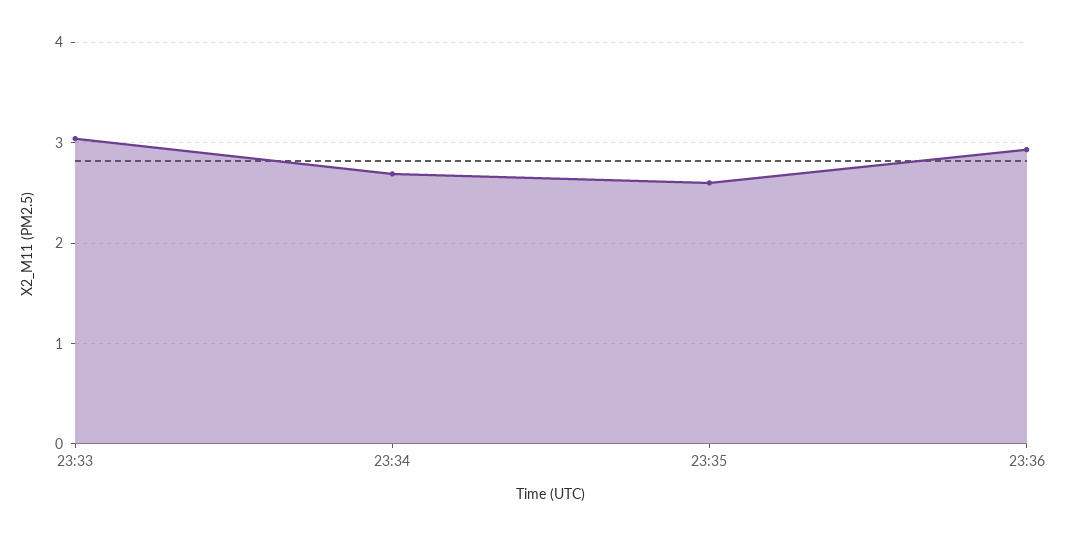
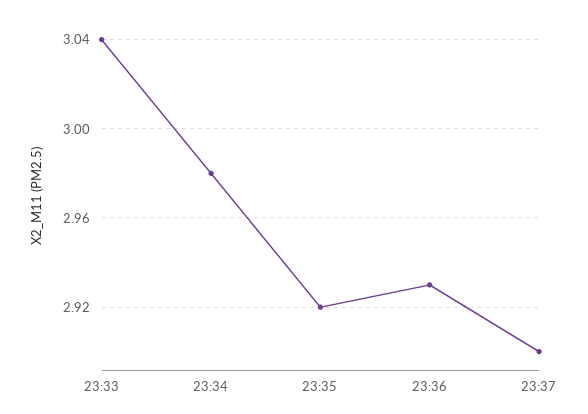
23:34: 2.7 -> 2.98
23:35: 2.6 -> 2.92
23:37: none -> 2.9

